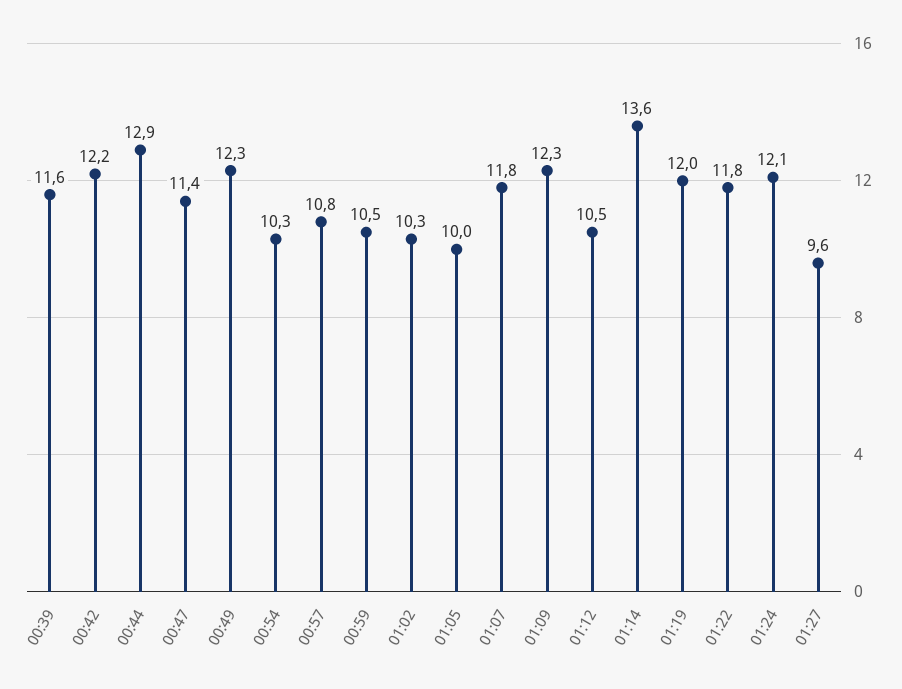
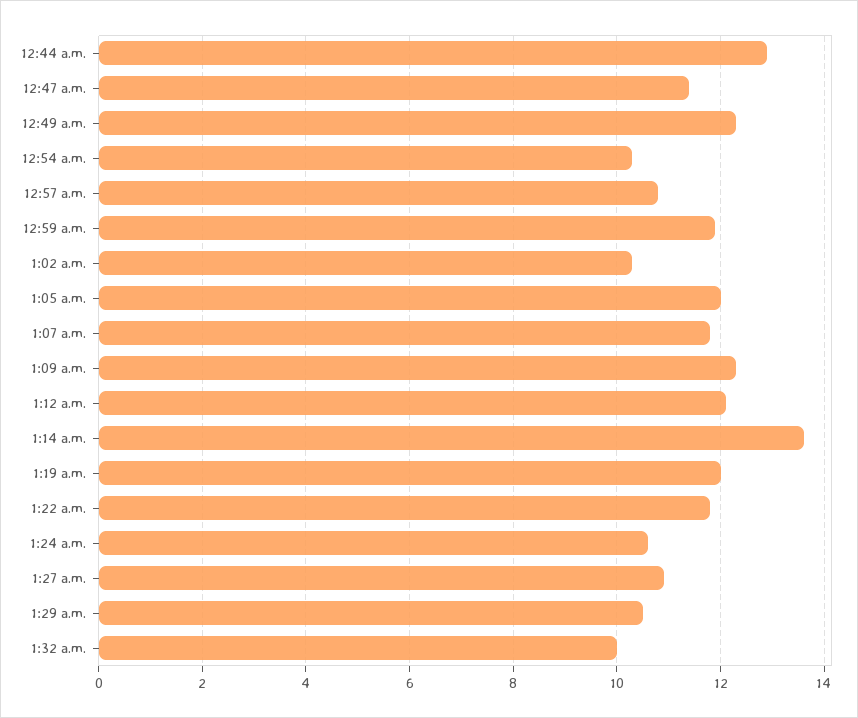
00:39: 11.6 -> none
00:42: 12.2 -> none
00:59: 10.5 -> 12
01:05: 10 -> 12
01:12: 10.5 -> 12
01:24: 12.1 -> 10.5
01:27: 9.6 -> 11
1:29 a.m.: none -> 10.5
1:32 a.m.: none -> 10

